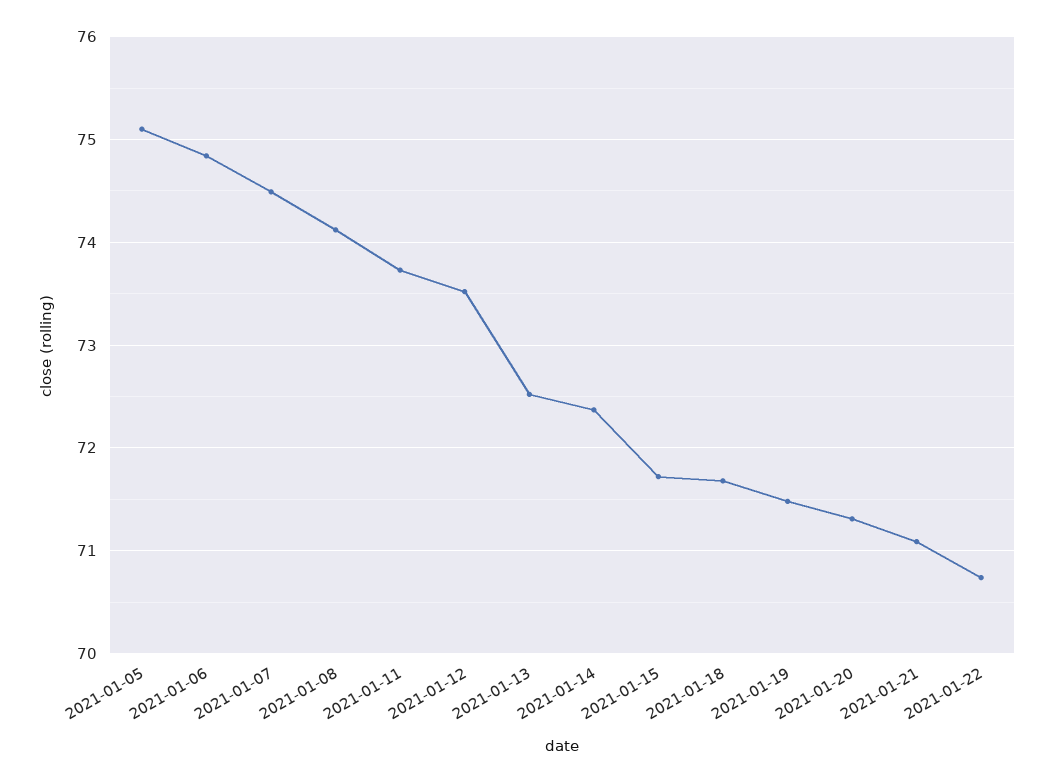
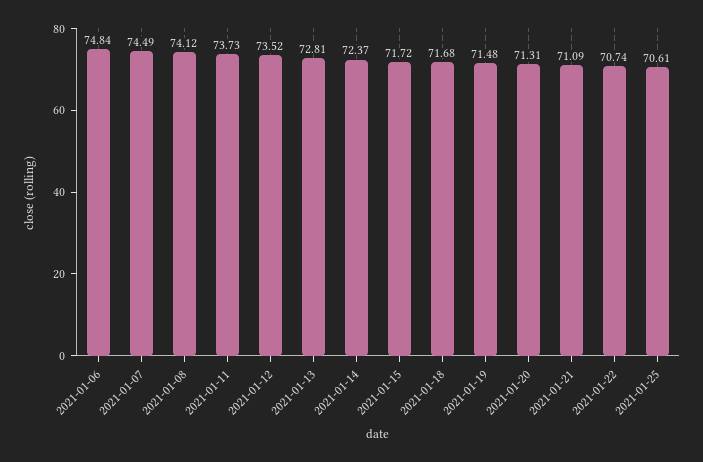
2021-01-05: 75.1 -> none
2021-01-13: 72.5 -> 72.81
2021-01-25: none -> 70.61

